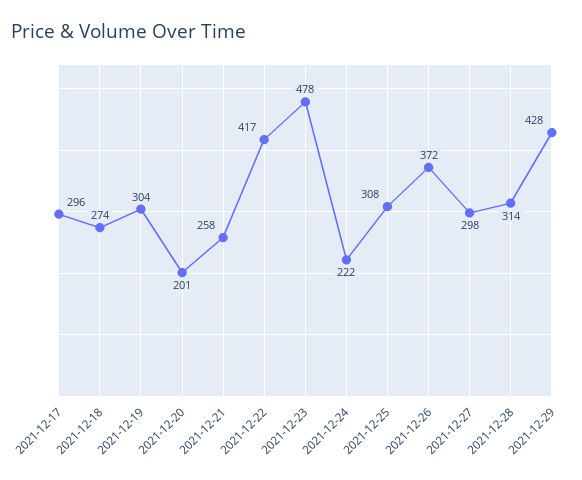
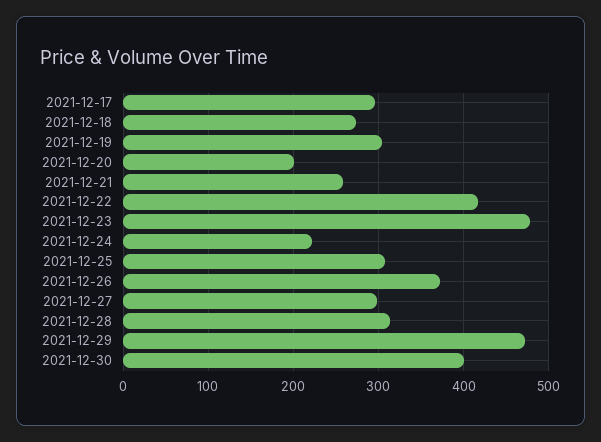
2021-12-29: 428 -> 470
2021-12-30: none -> 400

